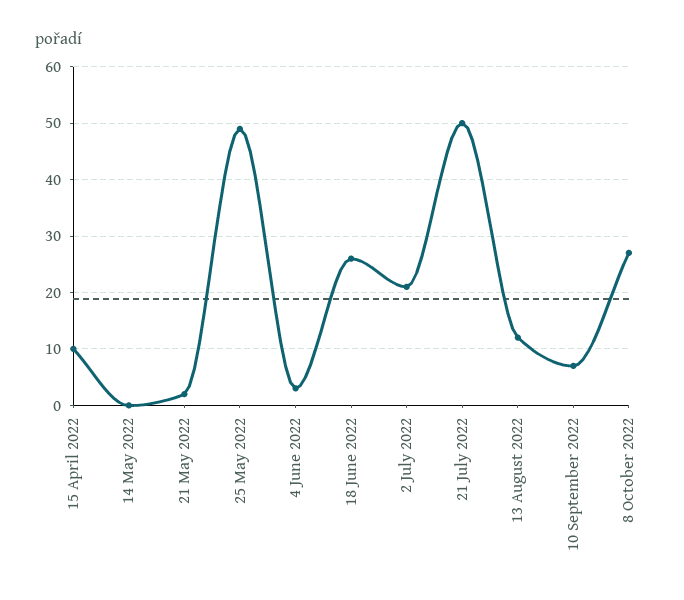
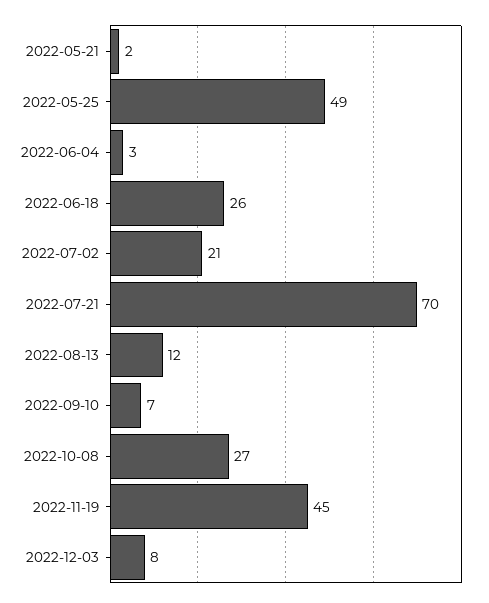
15 April 2022: 10 -> none
14 May 2022: 0 -> none
21 July 2022: 50 -> 70
2022-11-19: none -> 45
2022-12-03: none -> 8

